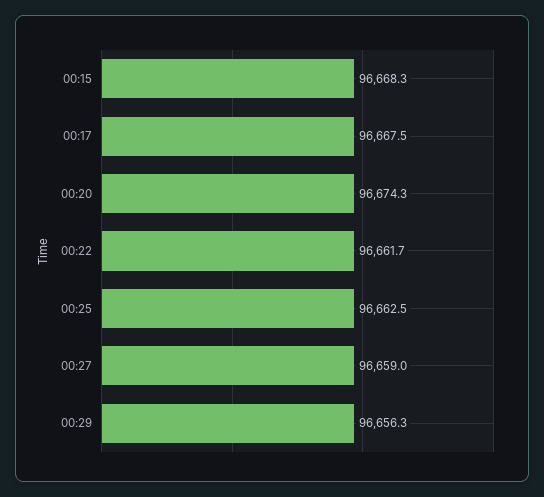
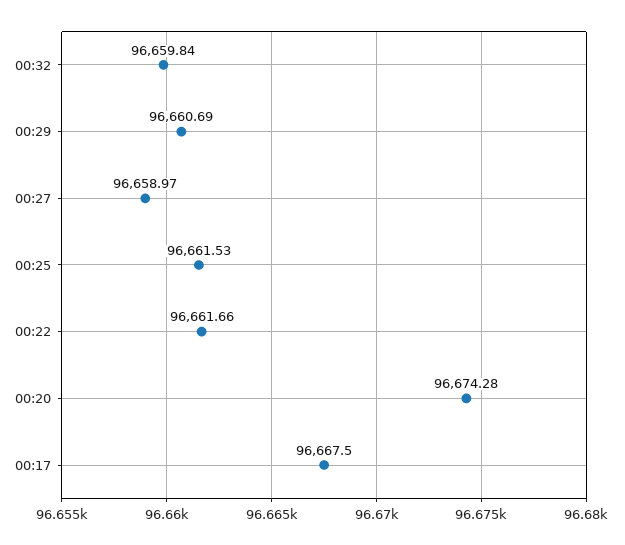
00:15: 96668.3 -> none
00:25: 96662.5 -> 96661.53
00:29: 96656.3 -> 96660.69
00:32: none -> 96659.84

